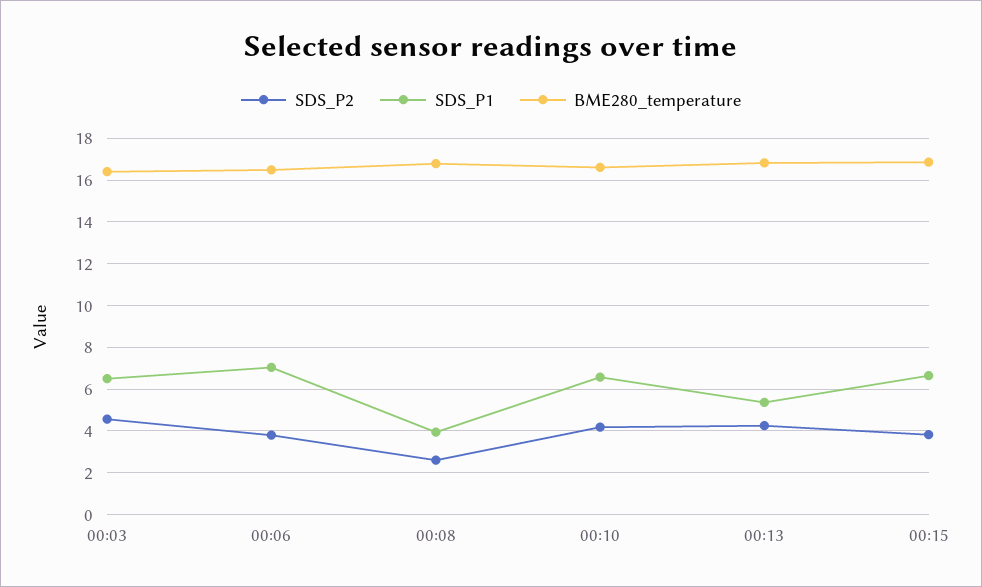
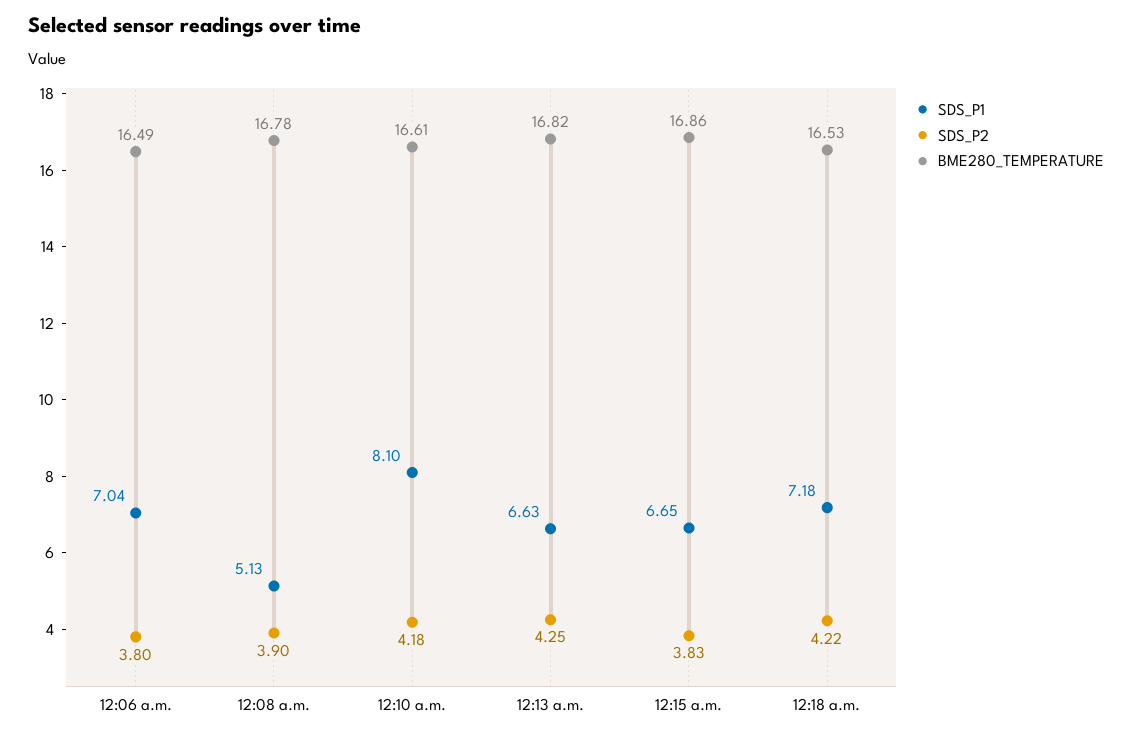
SDS_P2, 00:03: 4.5 -> none
SDS_P1, 00:03: 6.5 -> none
BME280_temperature, 00:03: 16.5 -> none
SDS_P2, 00:08: 2.5 -> 3.9
SDS_P1, 00:08: 4 -> 5.13
SDS_P1, 00:10: 6.5 -> 8.1
SDS_P1, 00:13: 5.5 -> 6.63
SDS_P1, 12:18 a.m.: none -> 7.18
SDS_P2, 12:18 a.m.: none -> 4.22
BME280_temperature, 12:18 a.m.: none -> 16.53

